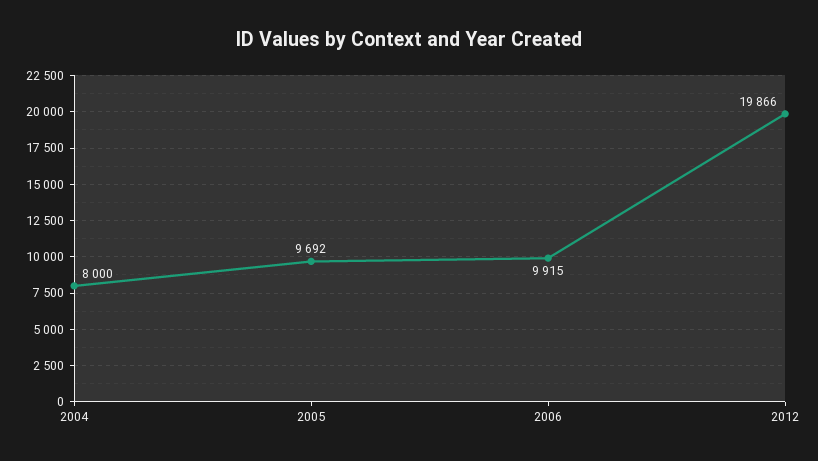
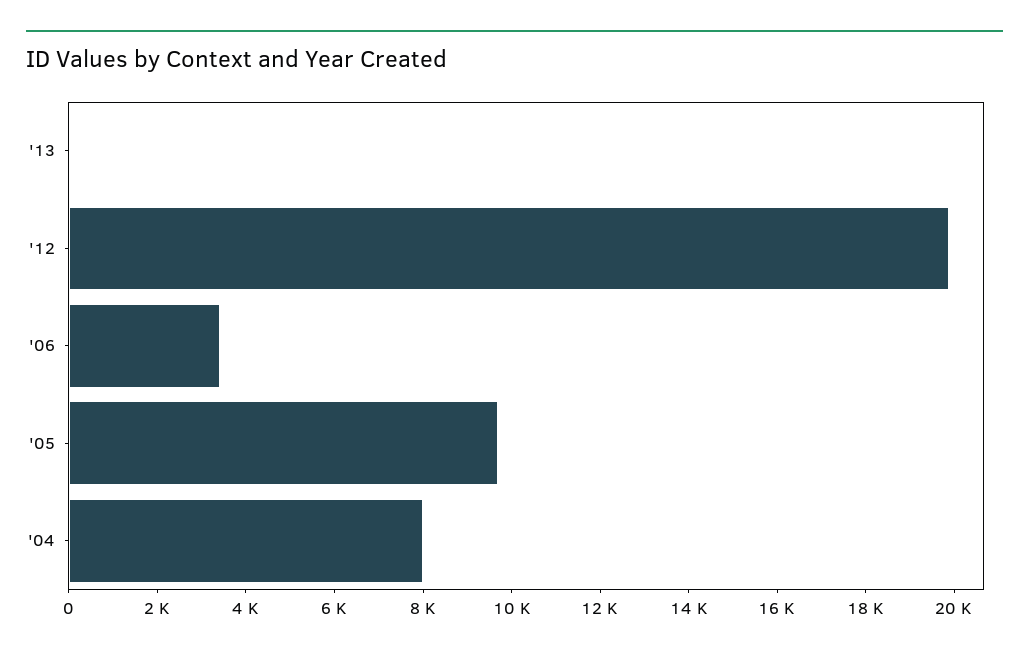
2006: 9915 -> 3500
'13: none -> 0

